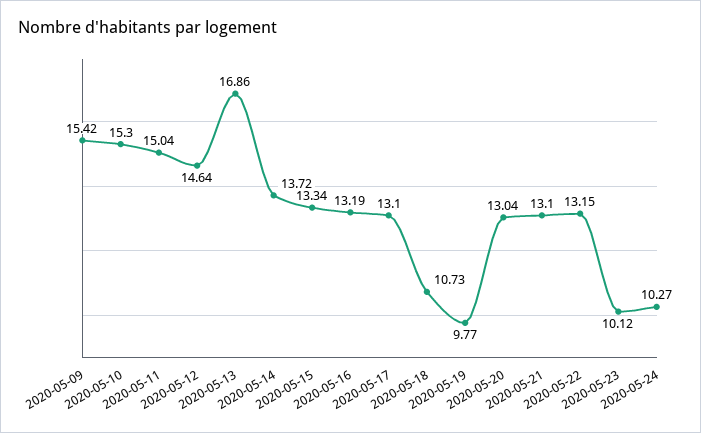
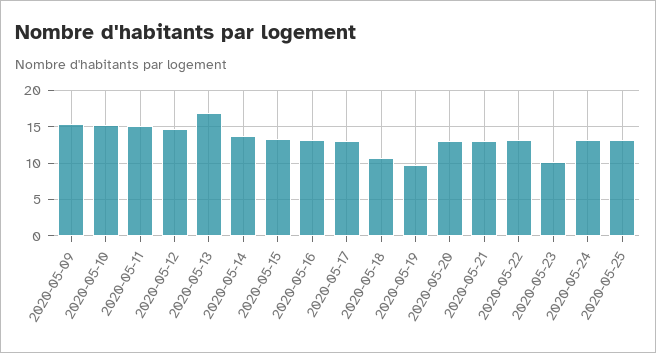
2020-05-24: 10.27 -> 13
2020-05-25: none -> 13

